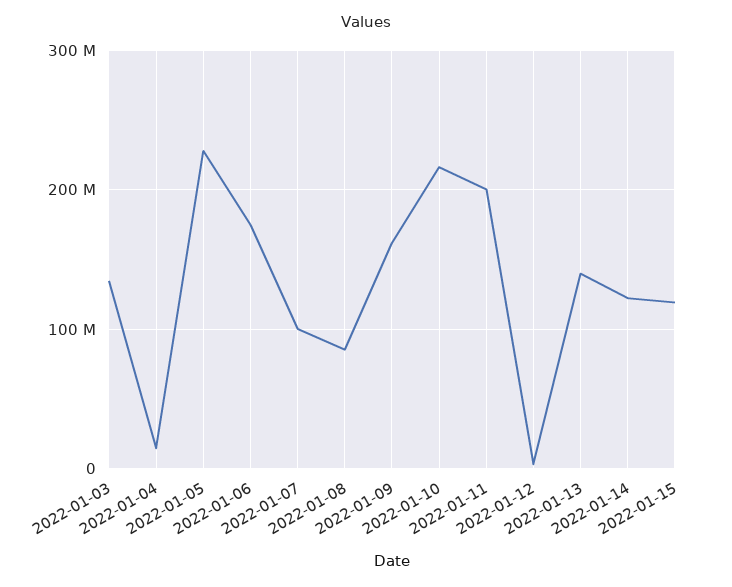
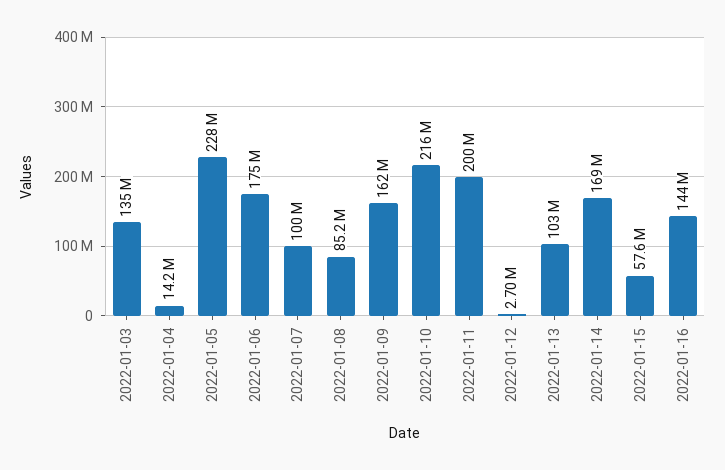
2022-01-13: 140000000 -> 103000000
2022-01-14: 120000000 -> 169000000
2022-01-15: 120000000 -> 57600000
2022-01-16: none -> 144000000

